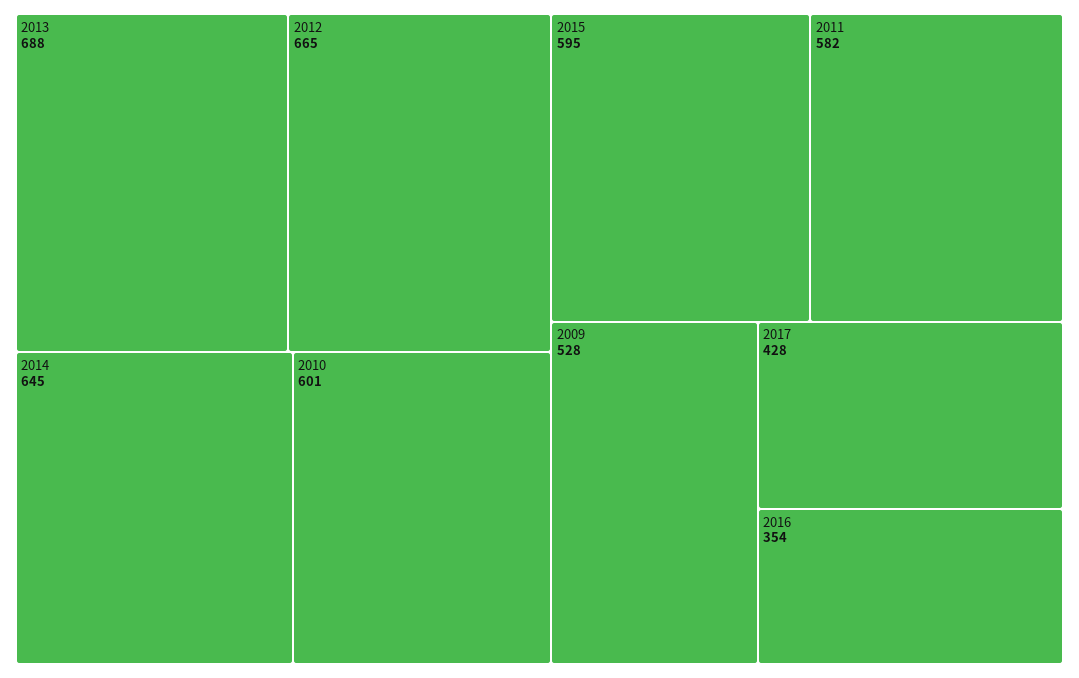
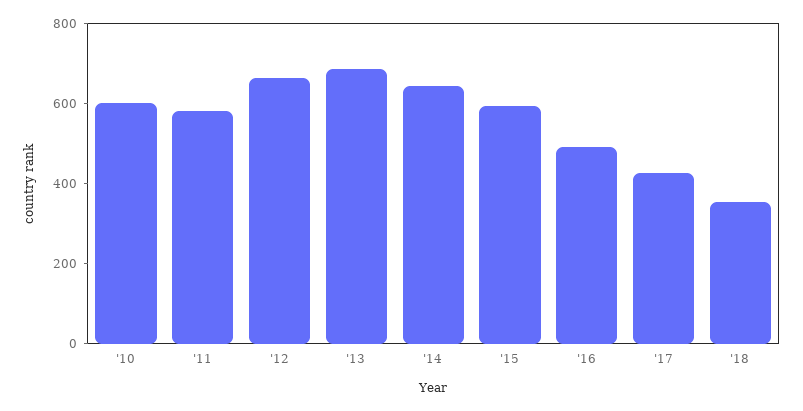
2009: 528 -> none
2016: 354 -> 500
'18: none -> 350

